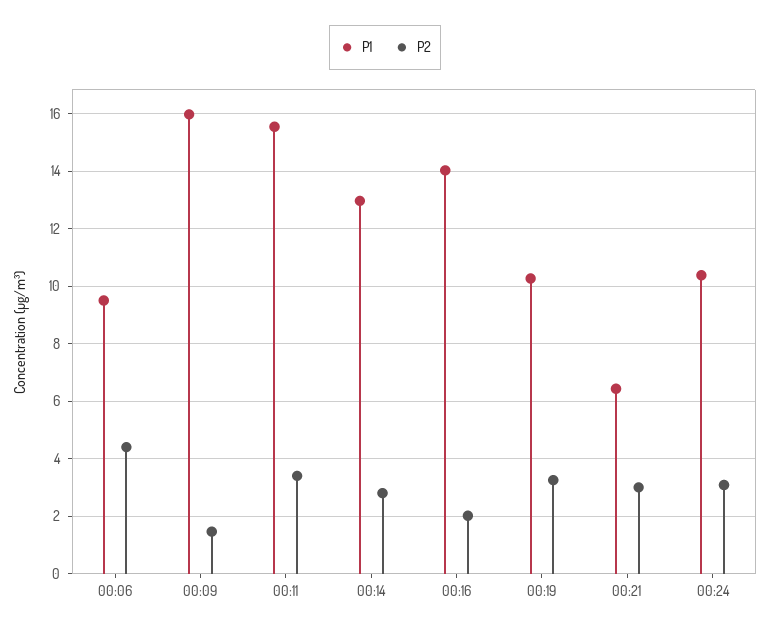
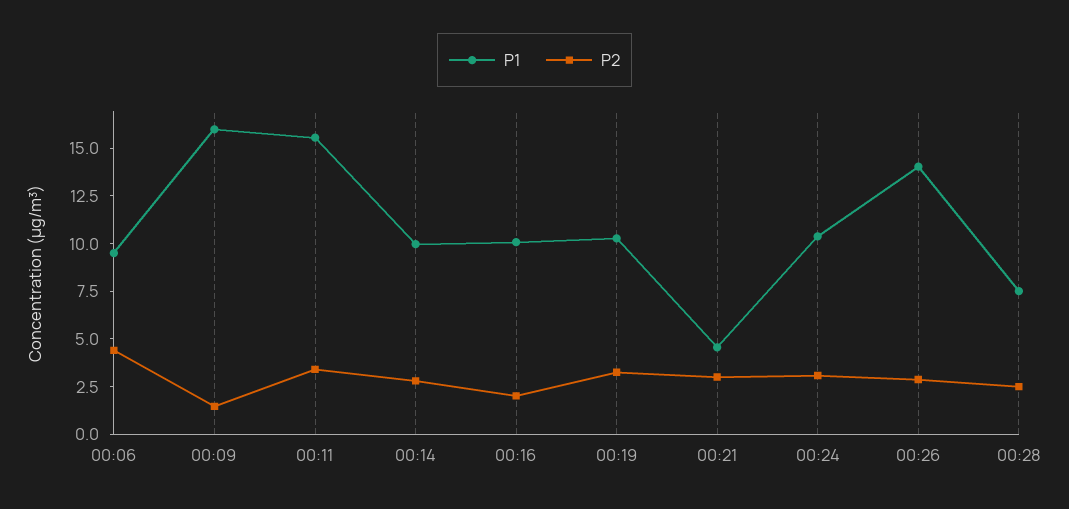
P1, 00:14: 13 -> 10
P1, 00:16: 14 -> 10
P1, 00:21: 6.5 -> 4.5
P1, 00:26: none -> 14
P2, 00:26: none -> 3
P1, 00:28: none -> 7.5
P2, 00:28: none -> 2.5

